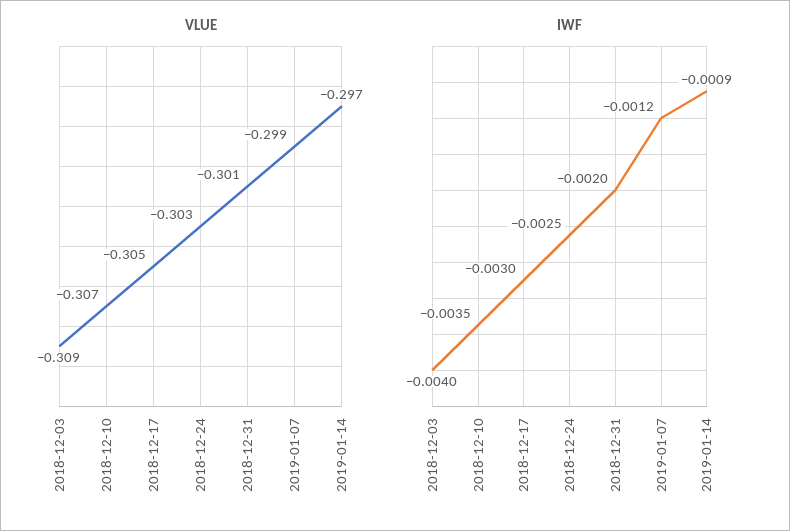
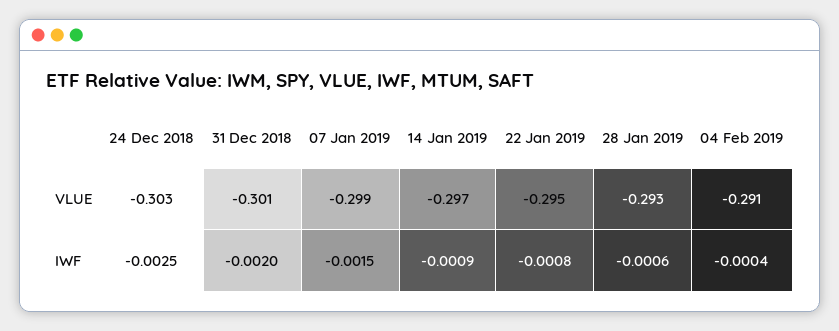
VLUE, 2018-12-03: -0.309 -> none
VLUE, 2018-12-10: -0.307 -> none
VLUE, 2018-12-17: -0.305 -> none
IWF, 2018-12-03: -0.004 -> none
IWF, 2018-12-10: -0.0035 -> none
IWF, 2018-12-17: -0.003 -> none
IWF, 2019-01-07: -0.0012 -> -0.0015
VLUE, 22 Jan 2019: none -> -0.295
VLUE, 28 Jan 2019: none -> -0.293
VLUE, 04 Feb 2019: none -> -0.291
IWF, 22 Jan 2019: none -> -0.0008
IWF, 28 Jan 2019: none -> -0.0006
IWF, 04 Feb 2019: none -> -0.0004

